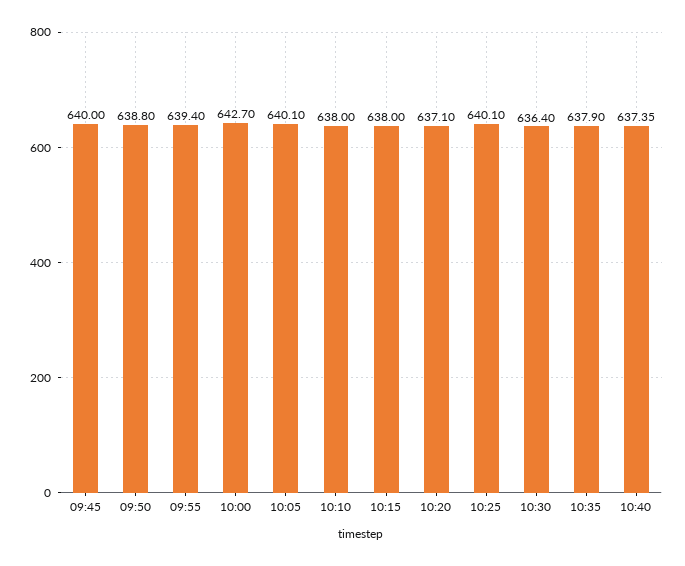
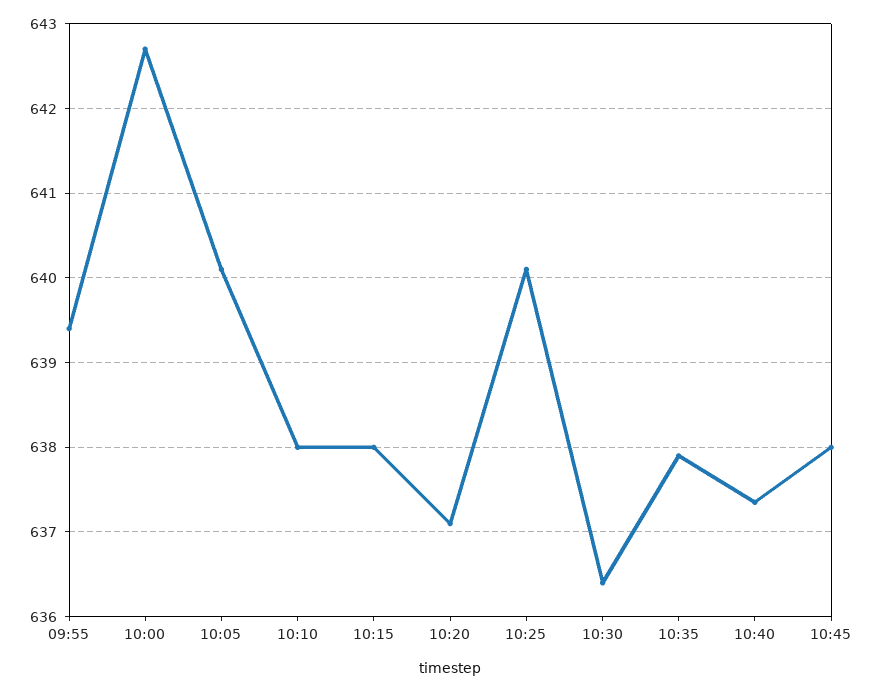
09:45: 640 -> none
09:50: 638.8 -> none
10:45: none -> 638

